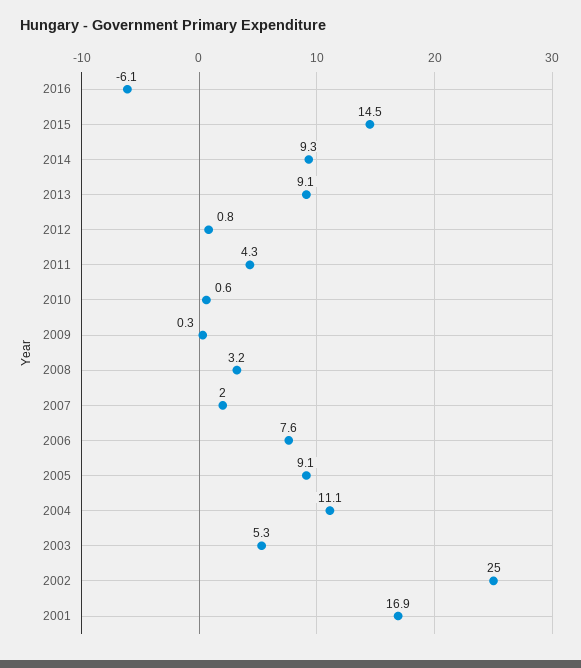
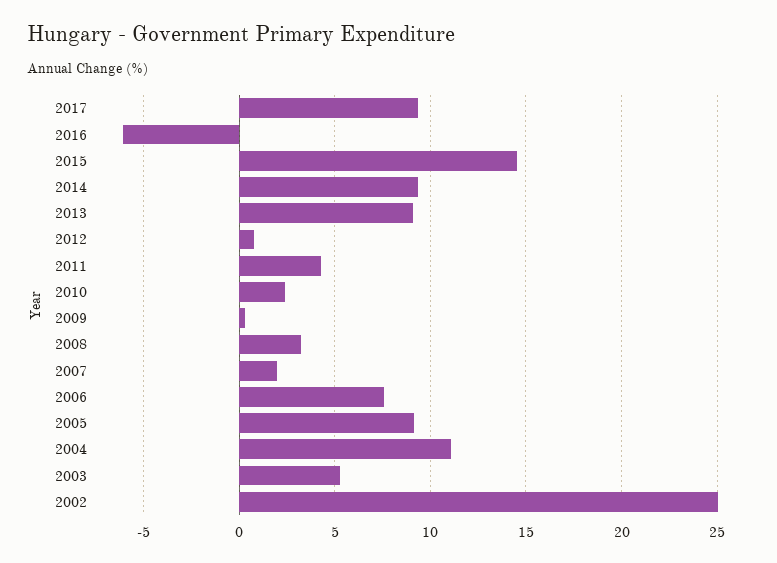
2010: 0.6 -> 2.5
2001: 16.9 -> none
2017: none -> 9.5

